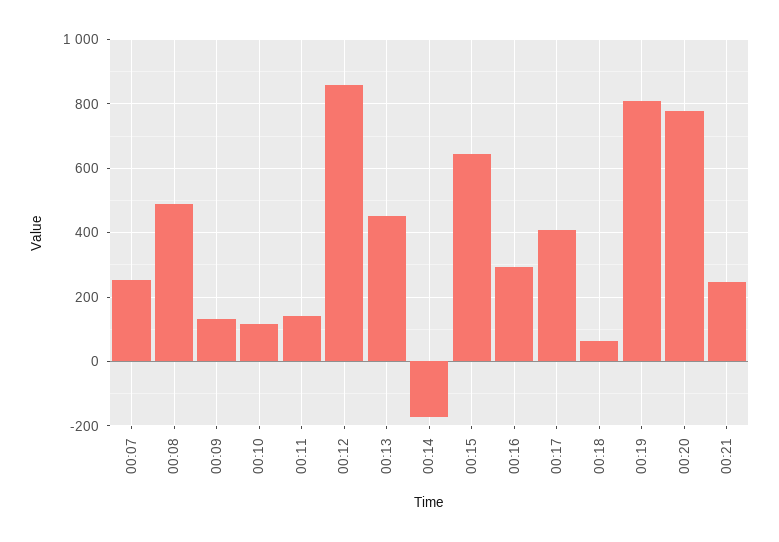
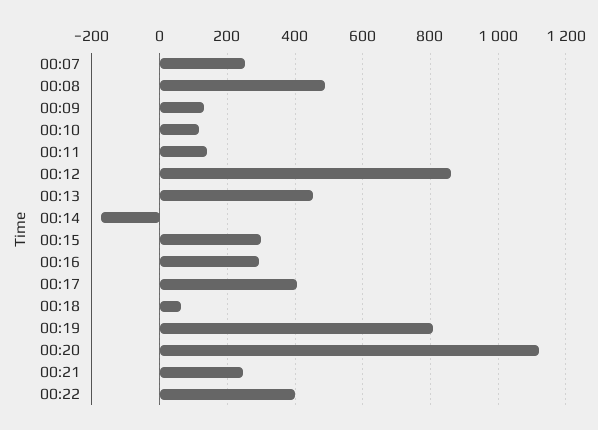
00:15: 640 -> 300
00:20: 780 -> 1120
00:22: none -> 400

